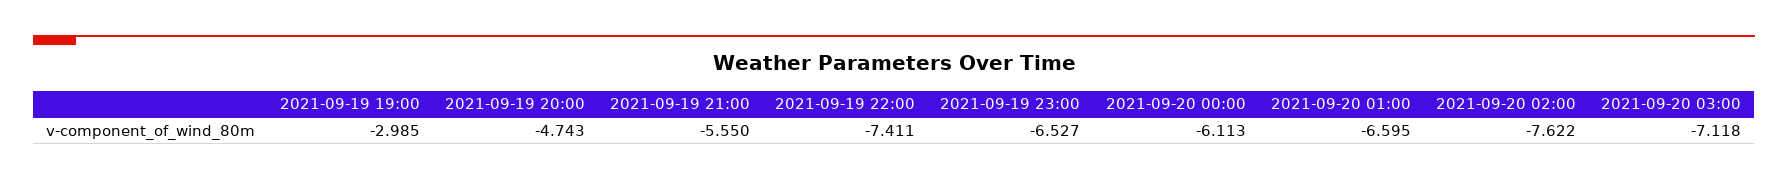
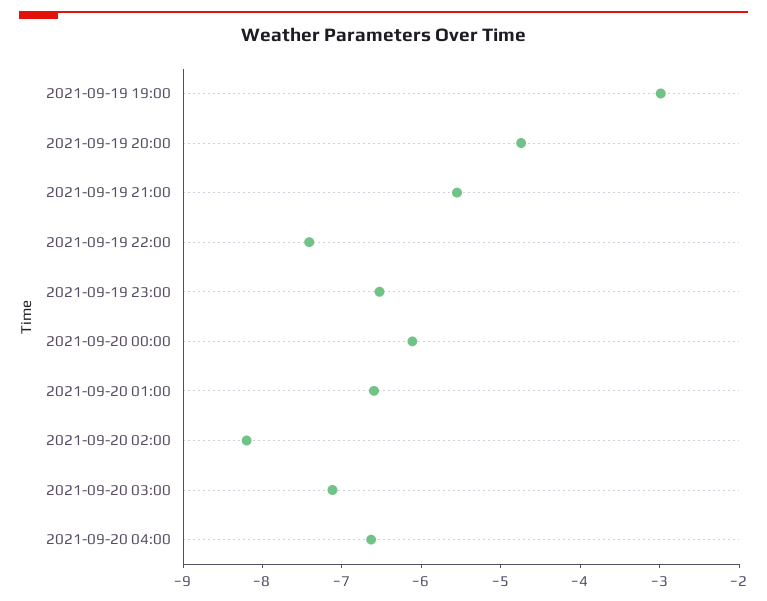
2021-09-20 02:00: -7.622 -> -8.2
2021-09-20 04:00: none -> -6.6

